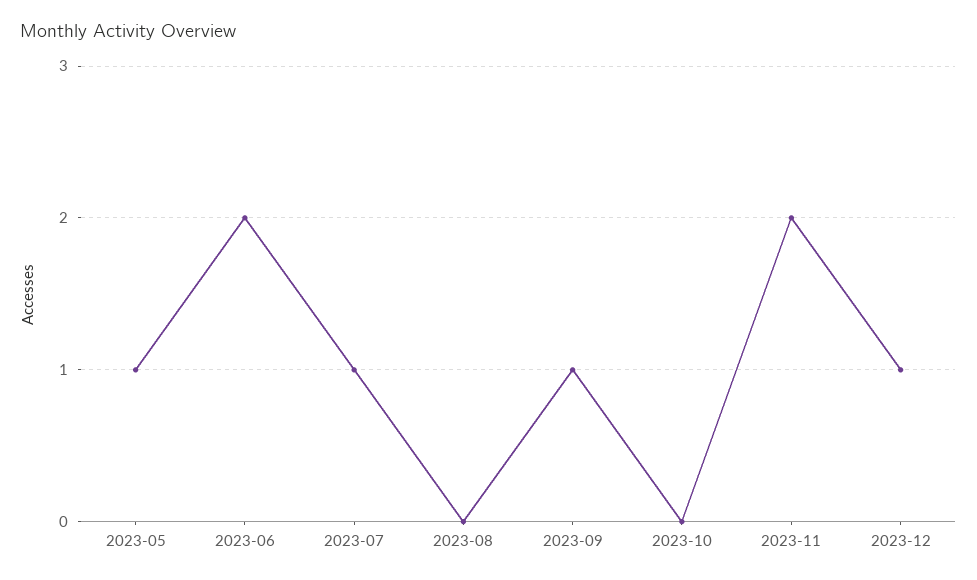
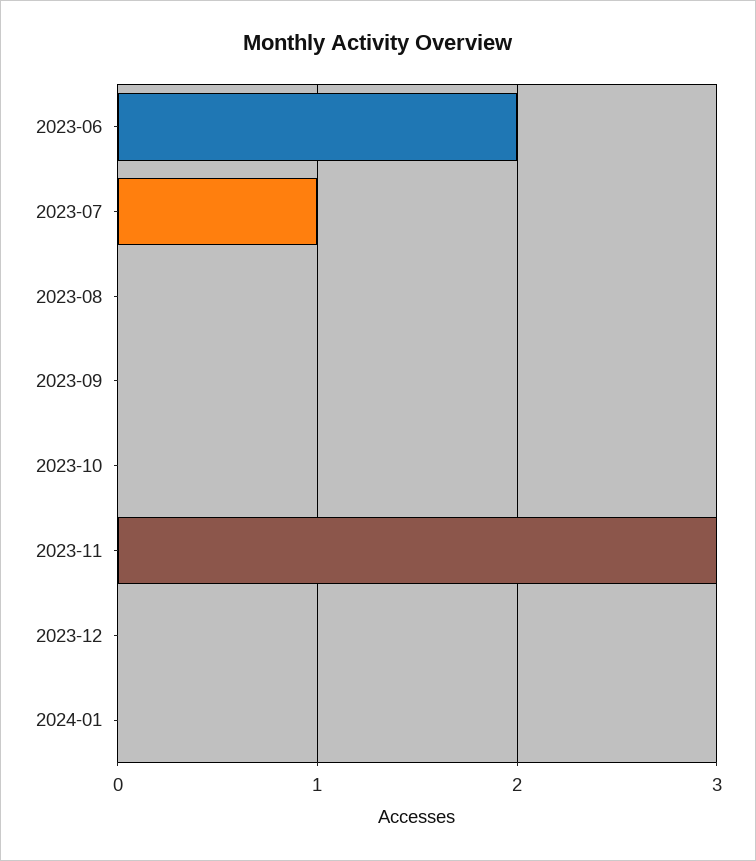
2023-05: 1 -> none
2023-09: 1 -> 0
2023-11: 2 -> 3
2023-12: 1 -> 0
2024-01: none -> 0

